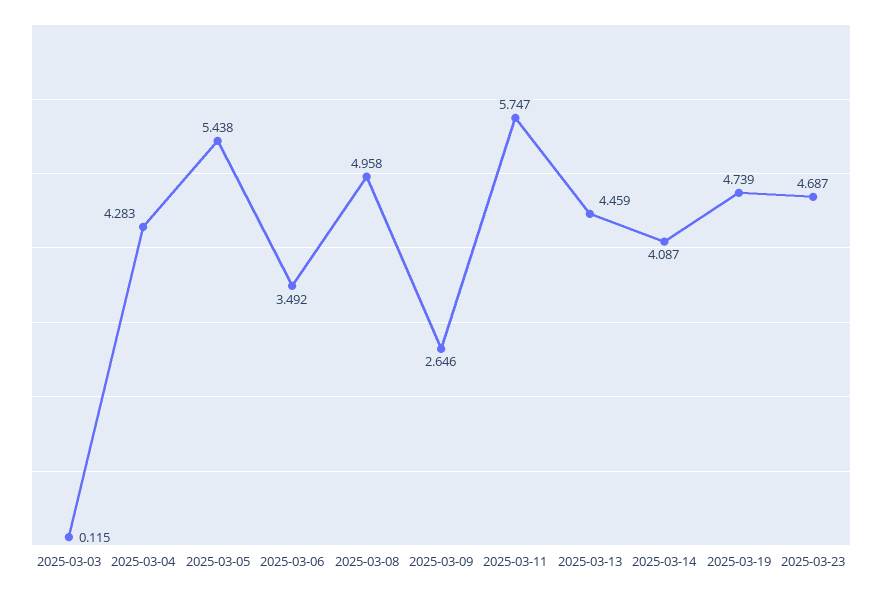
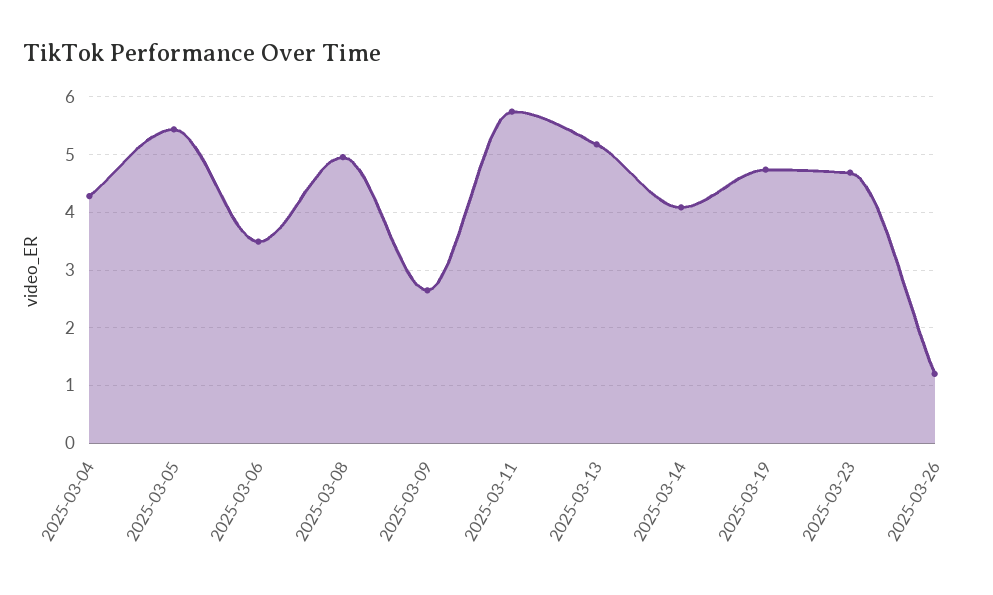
2025-03-03: 0.115 -> none
2025-03-13: 4.459 -> 5.2
2025-03-26: none -> 1.2

